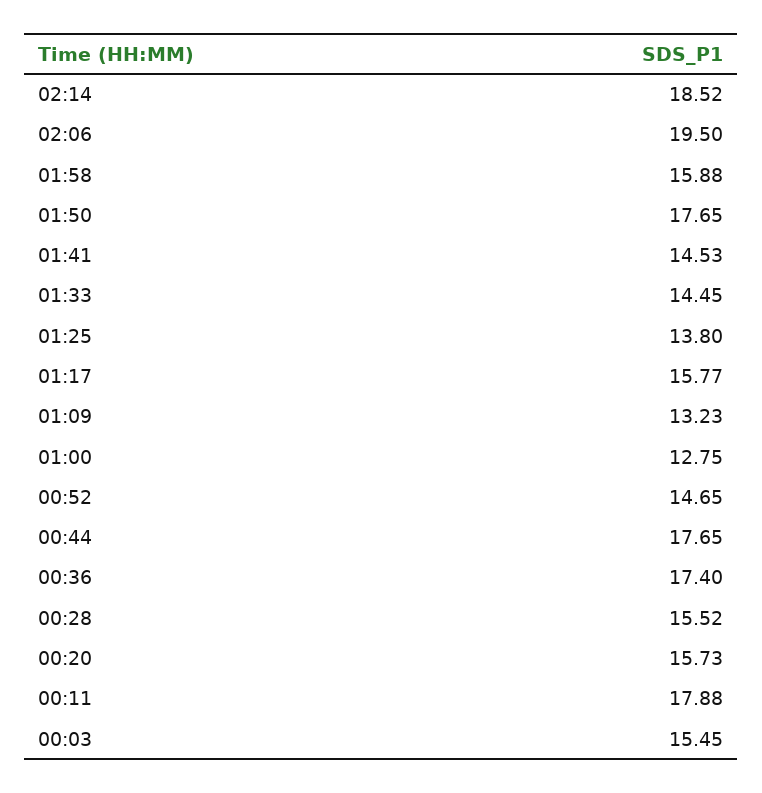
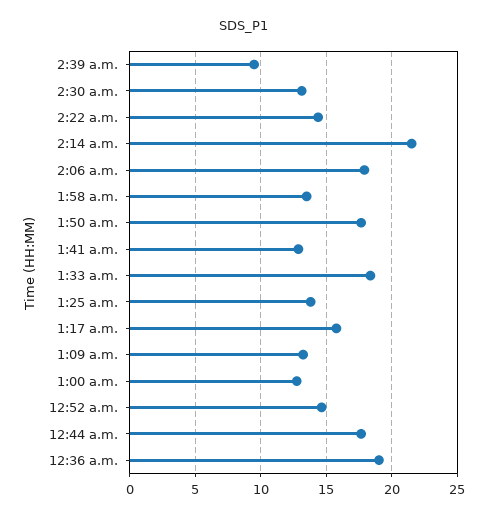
02:14: 18.52 -> 21.5
02:06: 19.5 -> 18
01:58: 15.88 -> 13.5
01:41: 14.53 -> 13
01:33: 14.45 -> 18.5
00:36: 17.4 -> 19
00:28: 15.52 -> none
00:20: 15.73 -> none
00:11: 17.88 -> none
00:03: 15.45 -> none
2:39 a.m.: none -> 9.5
2:30 a.m.: none -> 13
2:22 a.m.: none -> 14.5

